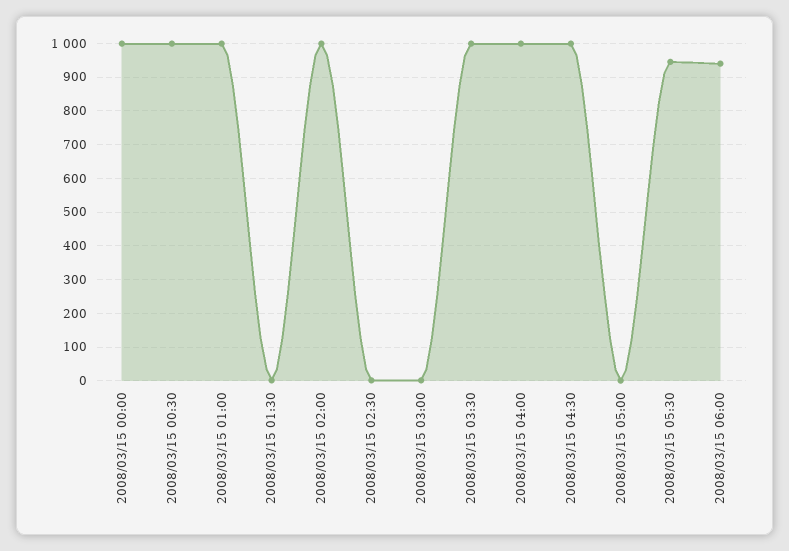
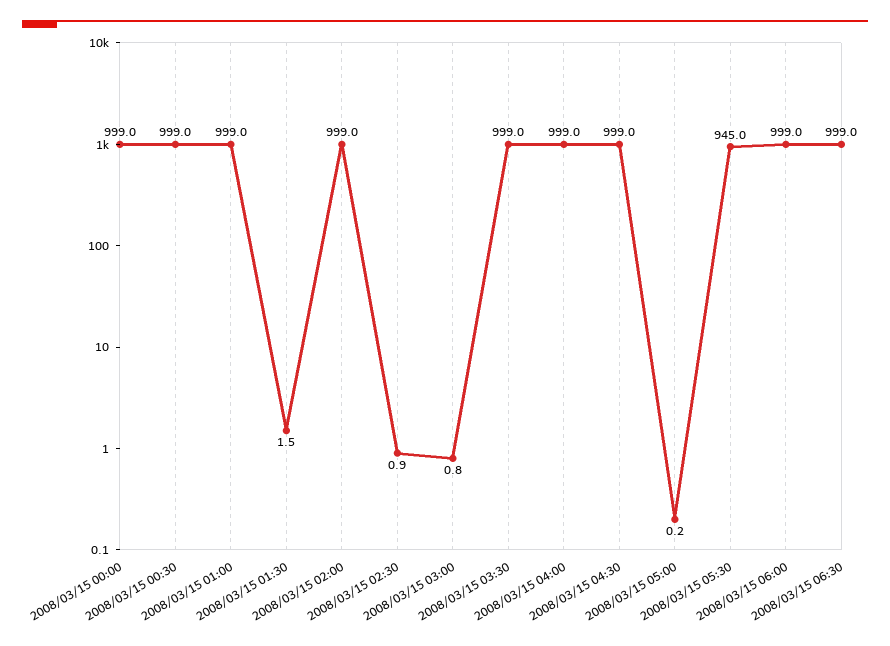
2008/03/15 06:00: 940 -> 999
2008/03/15 06:30: none -> 999

